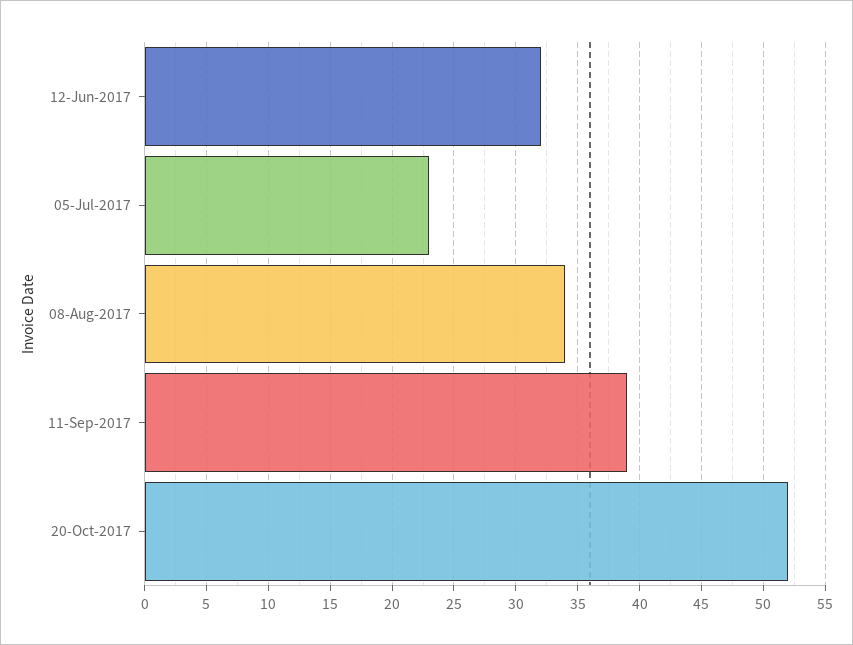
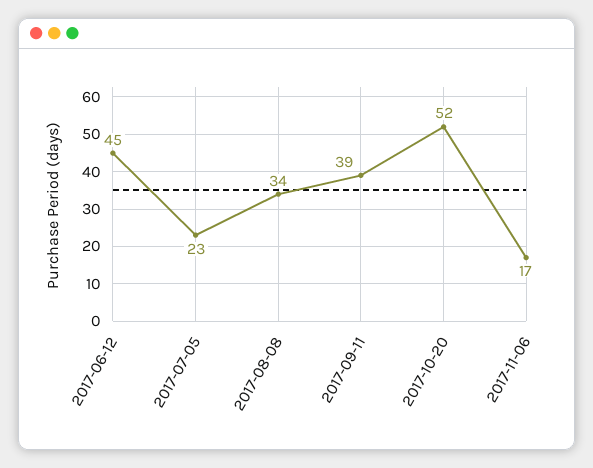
12-Jun-2017: 32 -> 45
2017-11-06: none -> 17

